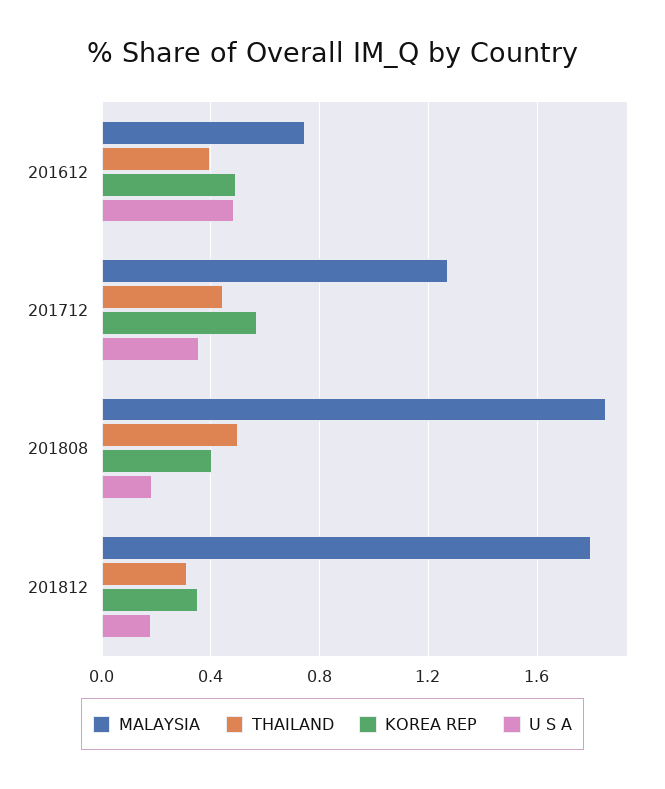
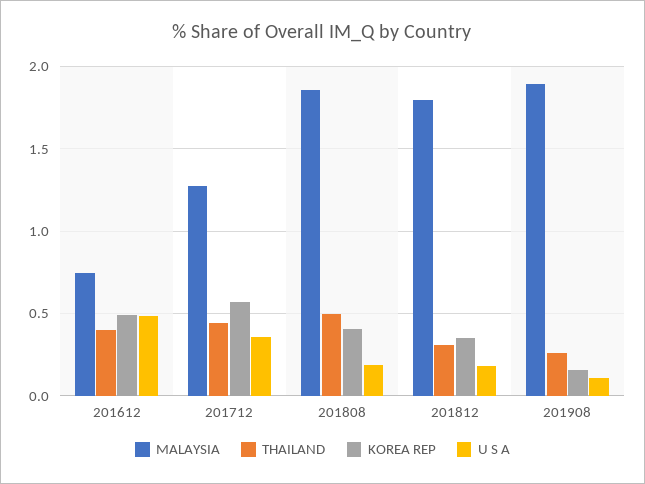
MALAYSIA, 201908: none -> 1.9
THAILAND, 201908: none -> 0.25
KOREA REP, 201908: none -> 0.15
U S A, 201908: none -> 0.1

